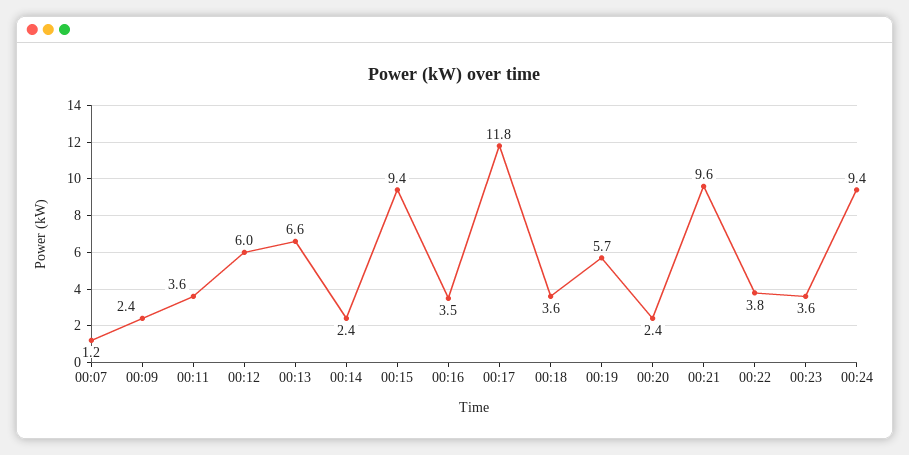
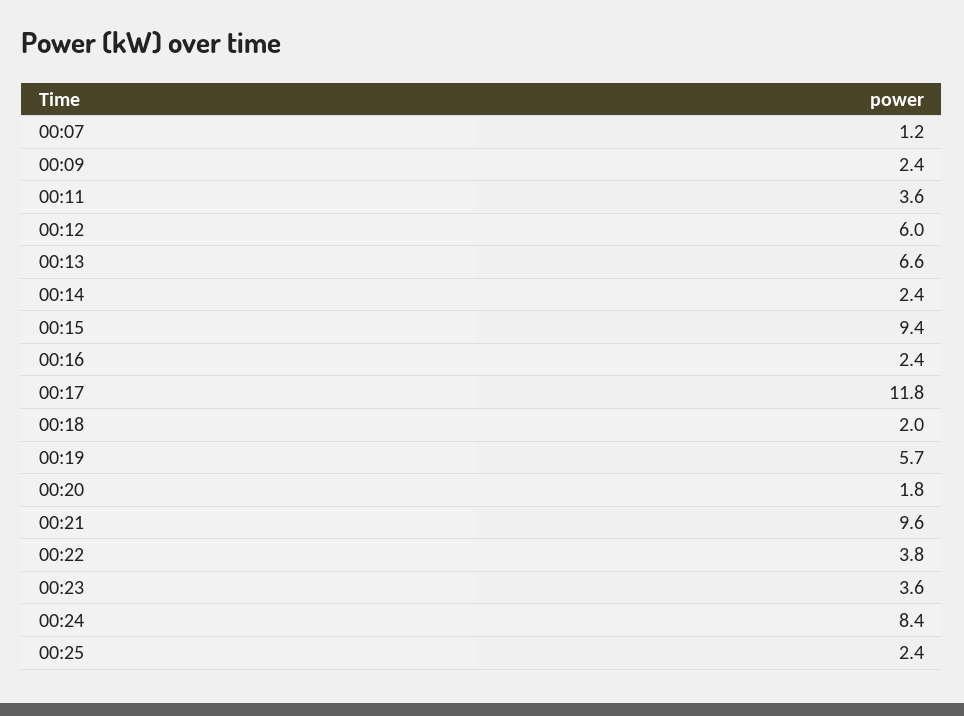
00:16: 3.5 -> 2.4
00:18: 3.6 -> 2
00:20: 2.4 -> 1.8
00:24: 9.4 -> 8.4
00:25: none -> 2.4

